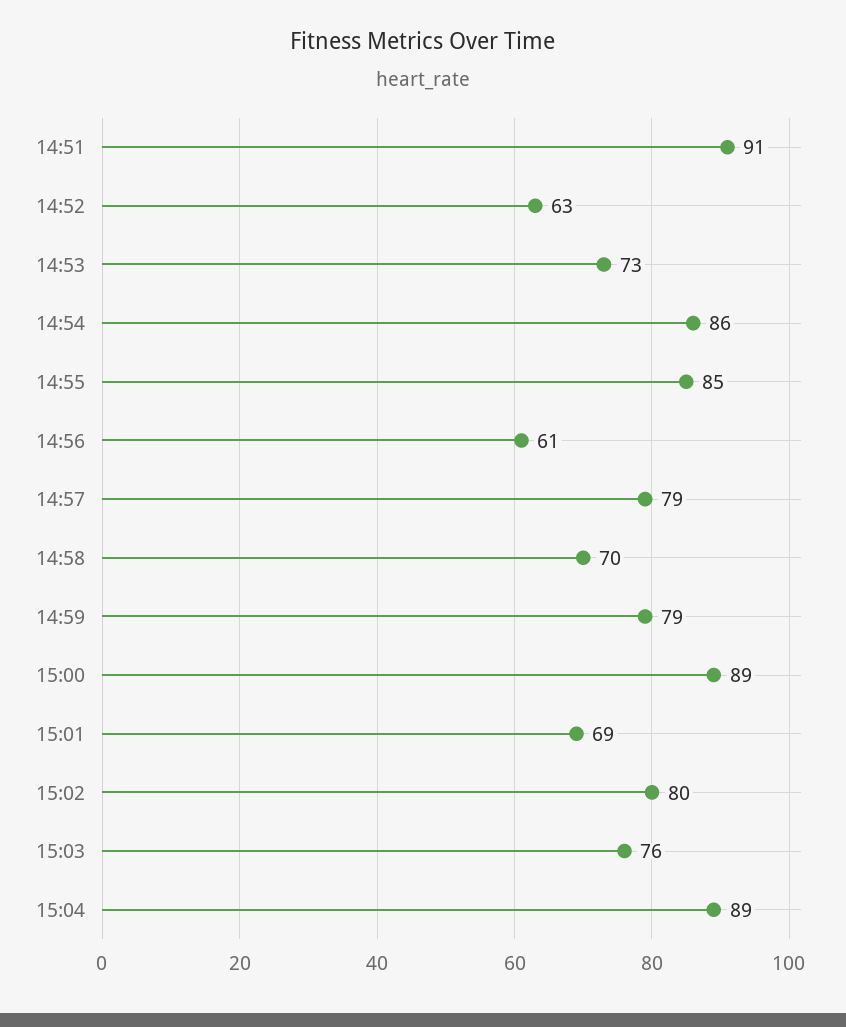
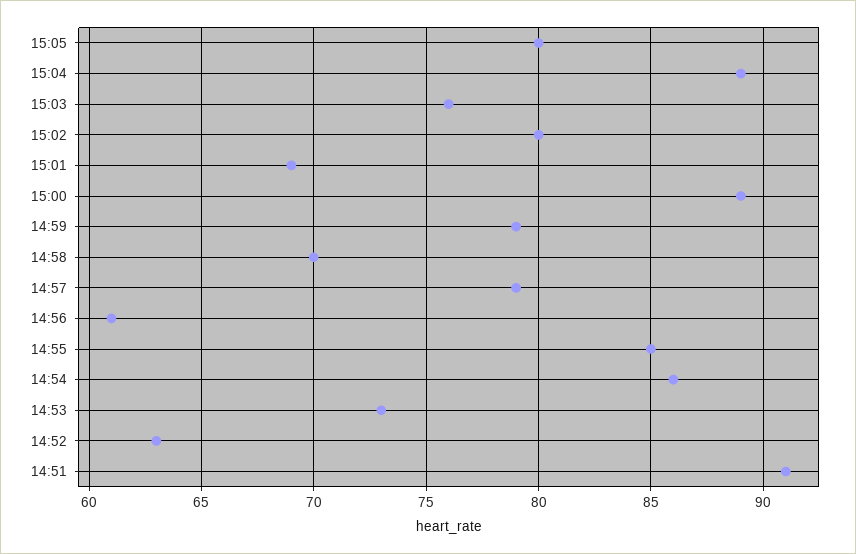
15:05: none -> 80

